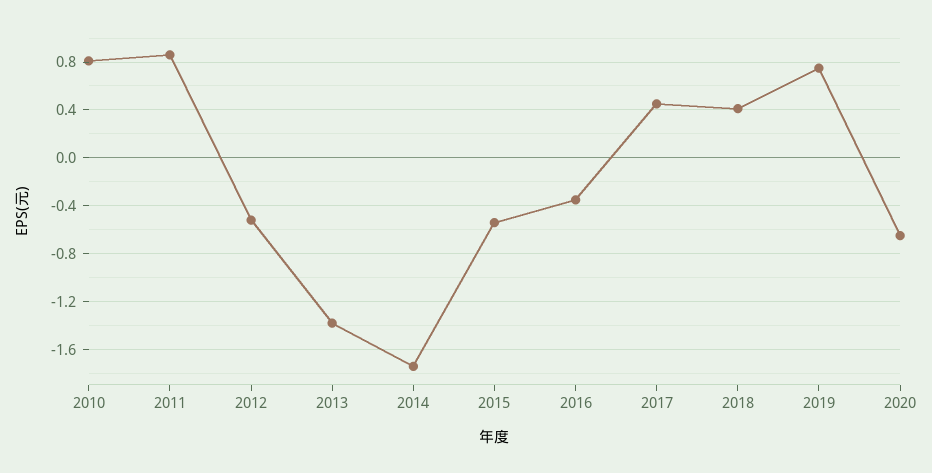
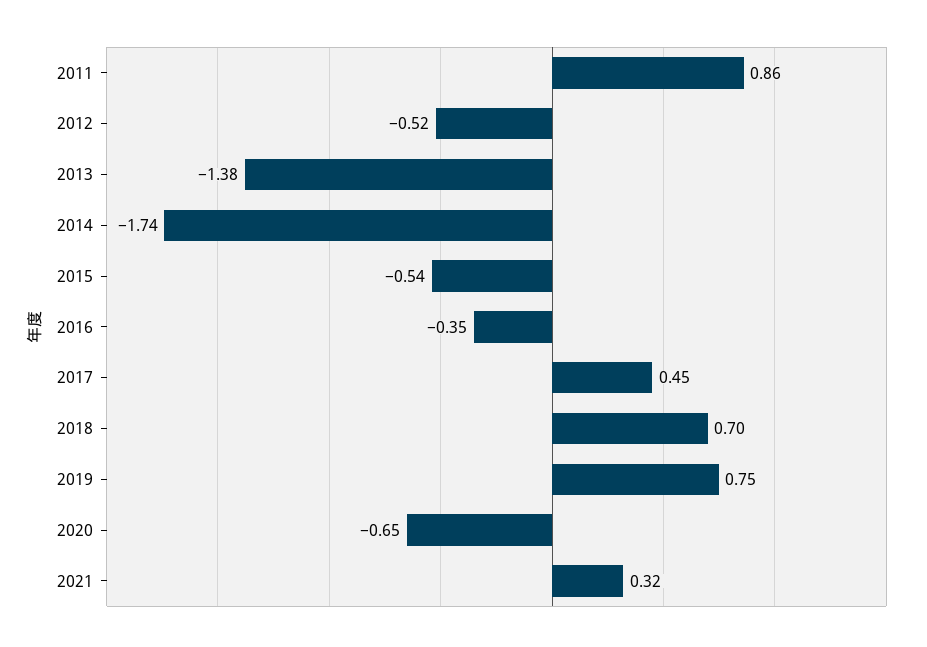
2010: 0.8 -> none
2018: 0.4 -> 0.7
2021: none -> 0.32

